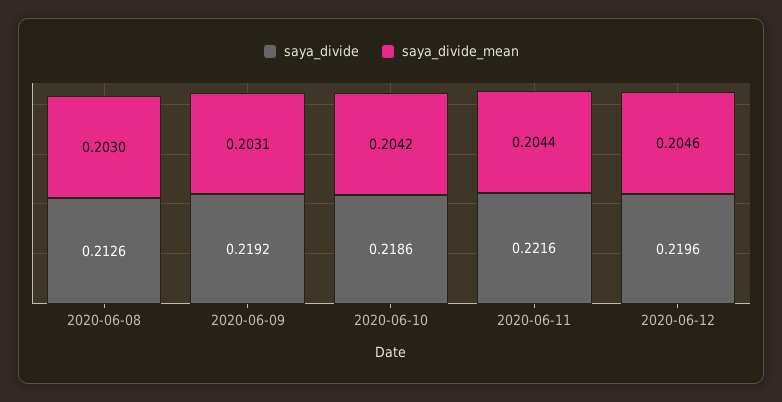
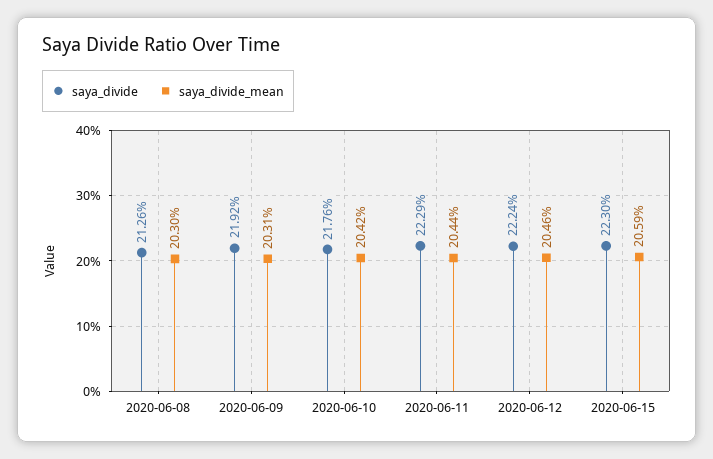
saya_divide, 2020-06-10: 0.2186 -> 0.2176
saya_divide, 2020-06-11: 0.2216 -> 0.2229
saya_divide, 2020-06-12: 0.2196 -> 0.2224
saya_divide, 2020-06-15: none -> 0.223
saya_divide_mean, 2020-06-15: none -> 0.2059

